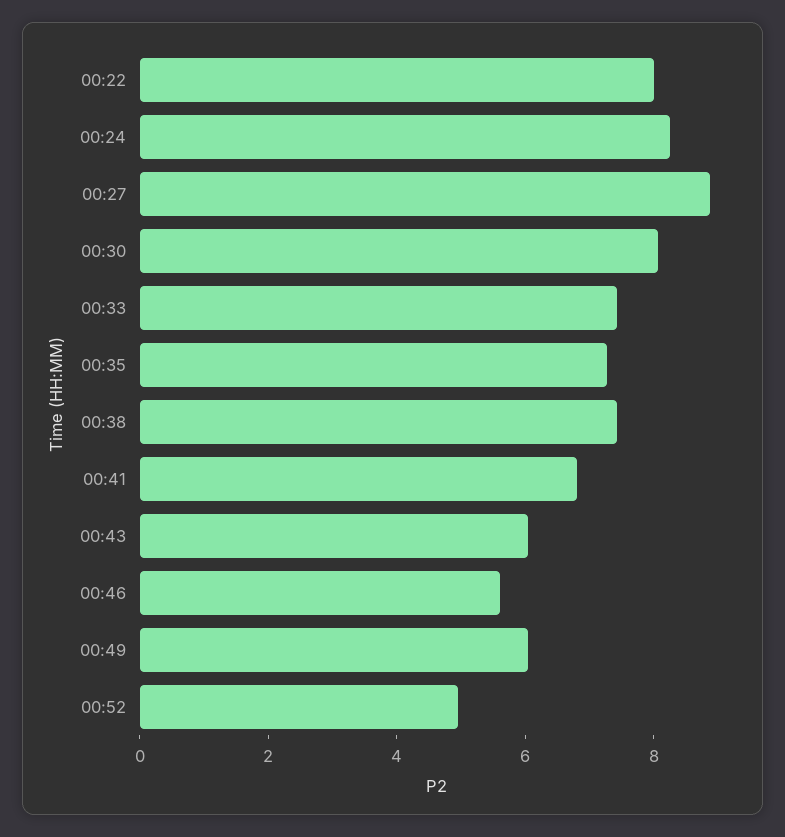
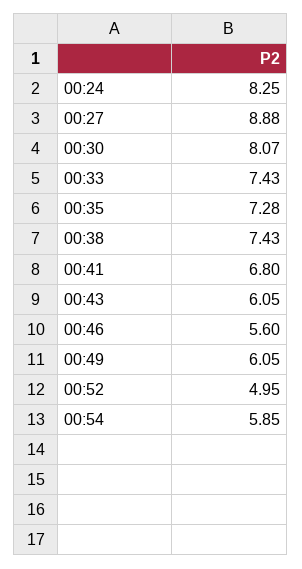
00:22: 8 -> none
00:54: none -> 5.85

